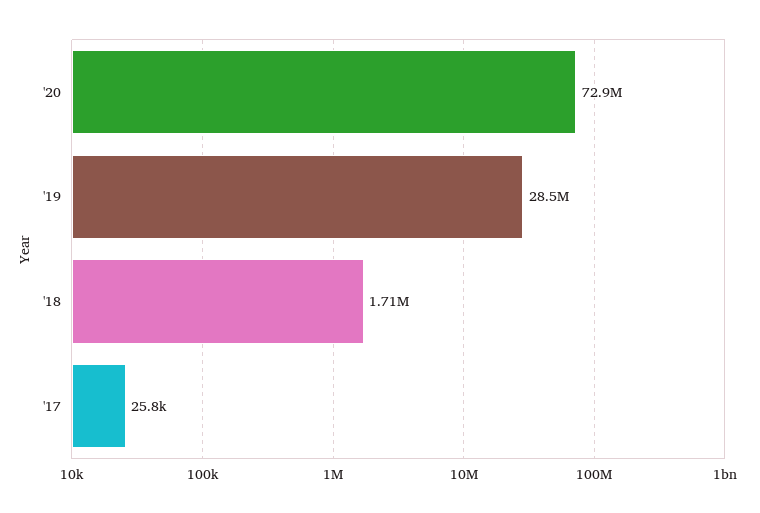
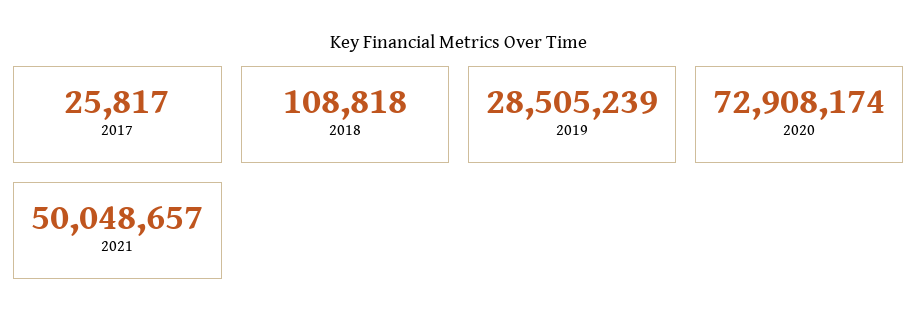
'18: 1710000 -> 108818
2021: none -> 50048657

